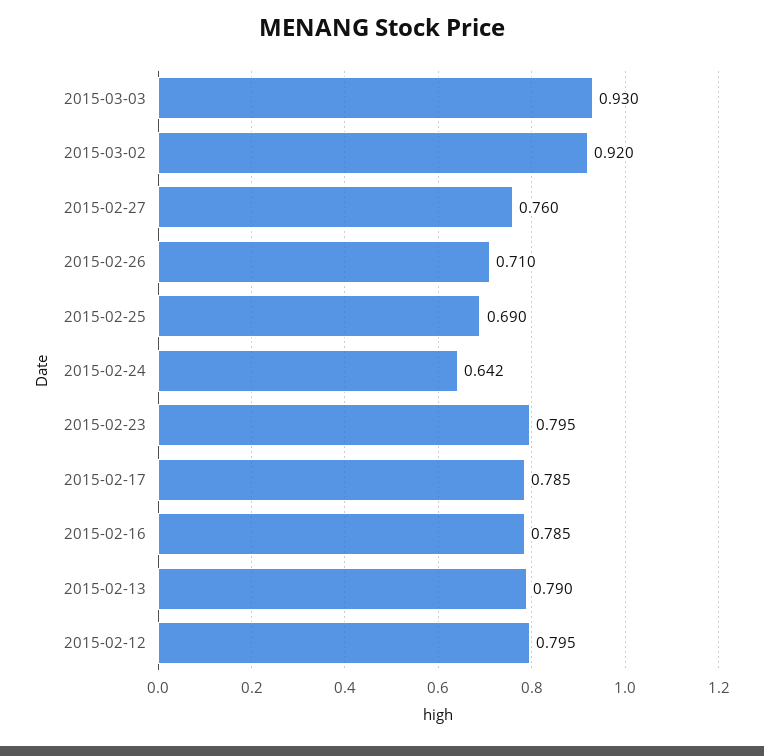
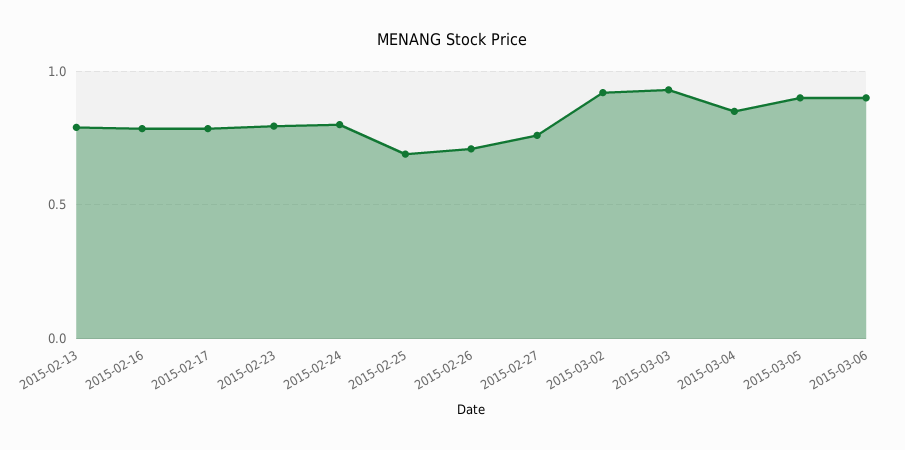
2015-02-24: 0.642 -> 0.8
2015-02-12: 0.795 -> none
2015-03-04: none -> 0.85
2015-03-05: none -> 0.9
2015-03-06: none -> 0.9

